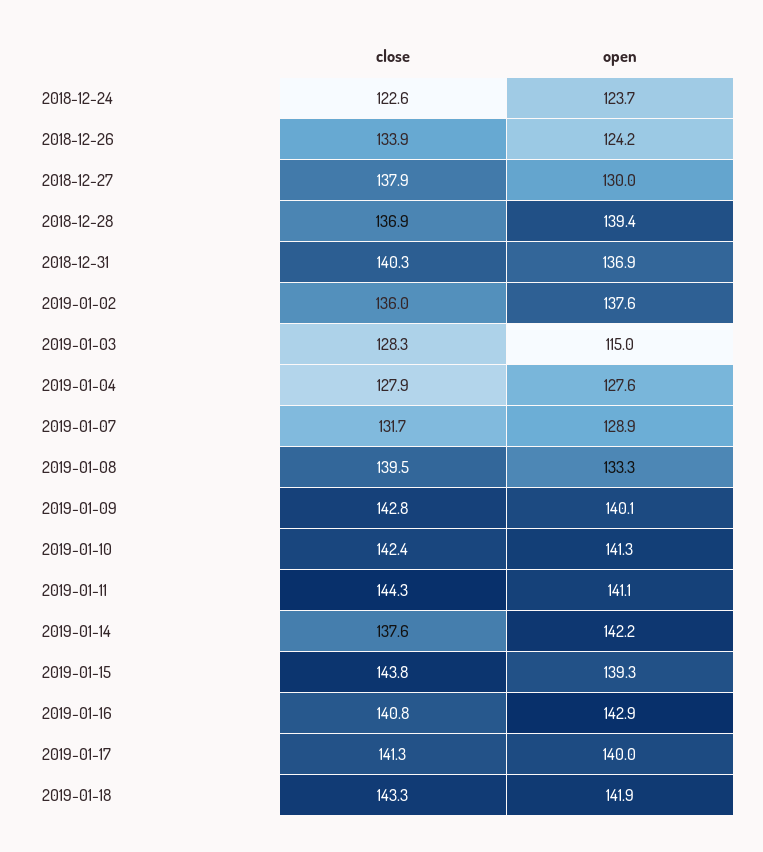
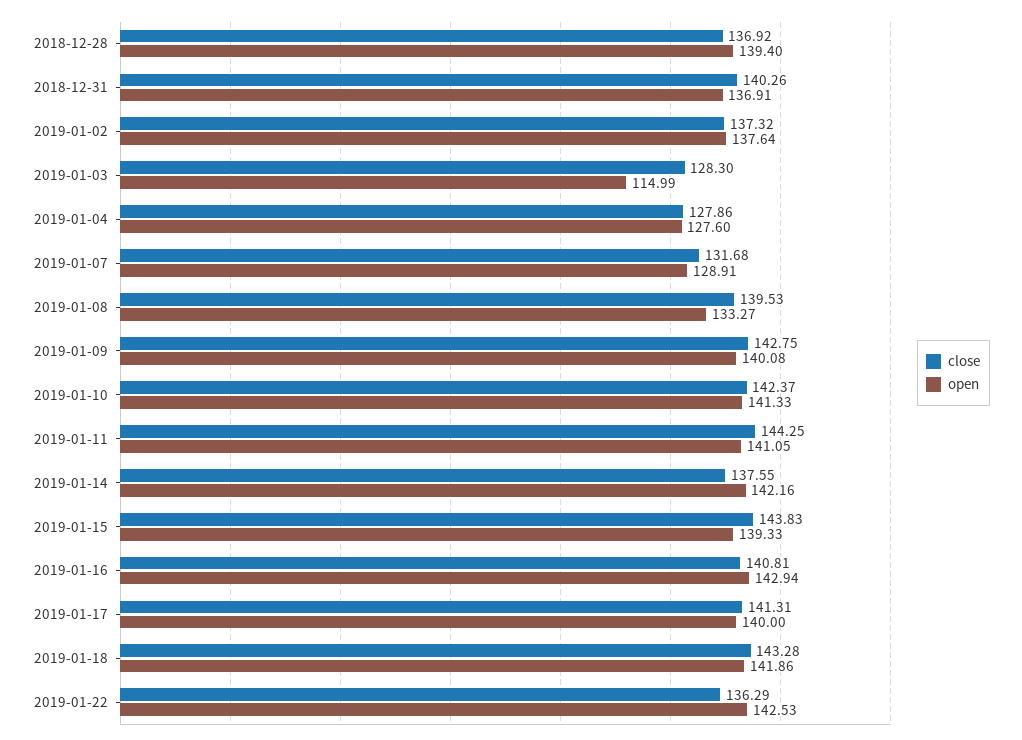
close, 2018-12-24: 122.6 -> none
open, 2018-12-24: 123.7 -> none
close, 2018-12-26: 133.9 -> none
open, 2018-12-26: 124.2 -> none
close, 2018-12-27: 137.9 -> none
open, 2018-12-27: 130 -> none
close, 2019-01-02: 136 -> 137.32
close, 2019-01-22: none -> 136.29
open, 2019-01-22: none -> 142.53

